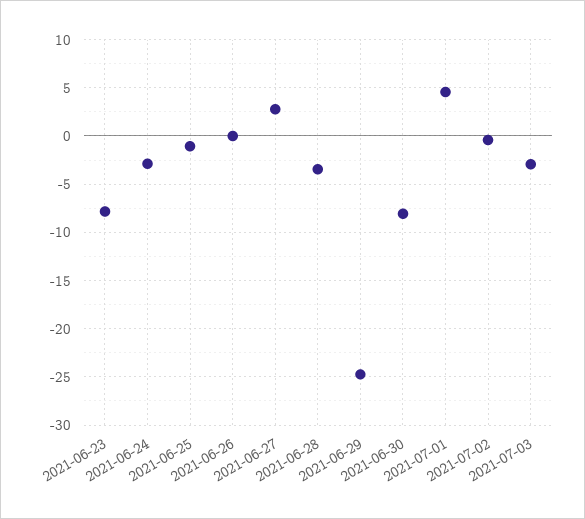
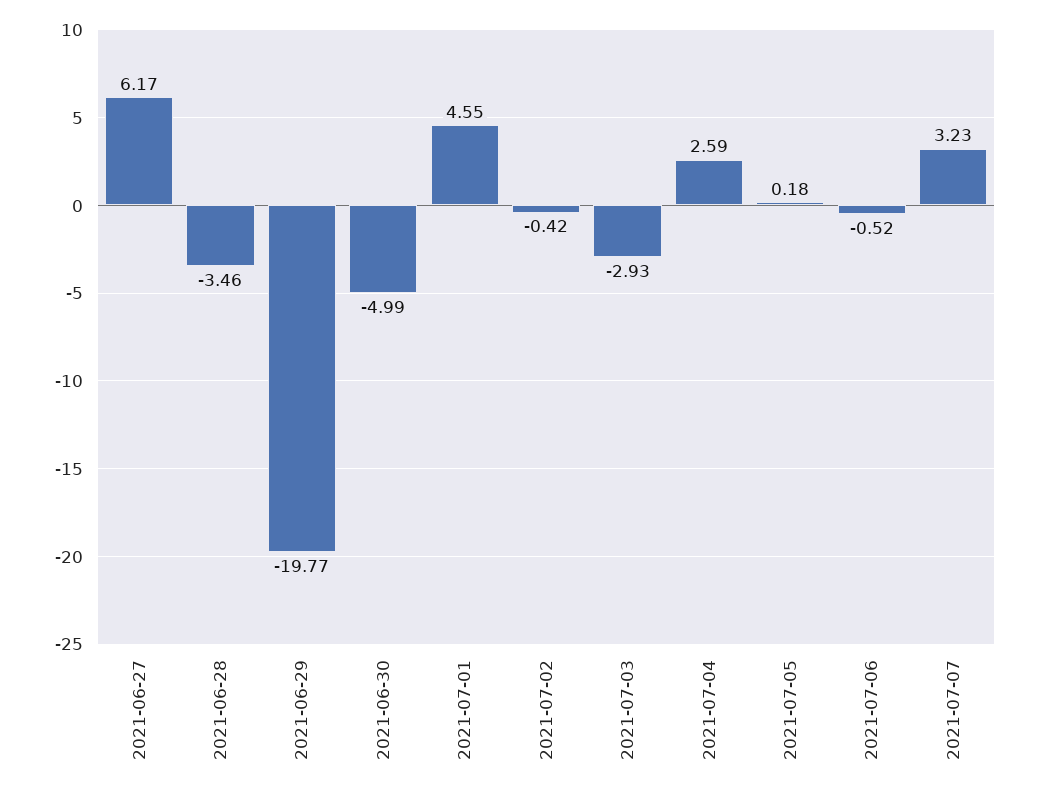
2021-06-23: -8 -> none
2021-06-24: -3 -> none
2021-06-25: -1 -> none
2021-06-26: 0 -> none
2021-06-27: 3 -> 6.17
2021-06-29: -25 -> -19.77
2021-06-30: -8 -> -4.99
2021-07-04: none -> 2.59
2021-07-05: none -> 0.18
2021-07-06: none -> -0.52
2021-07-07: none -> 3.23

